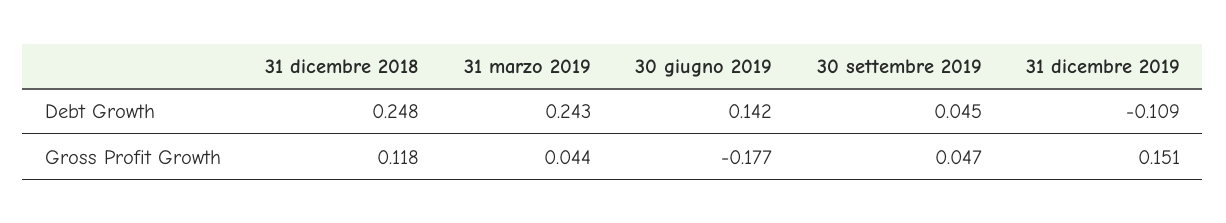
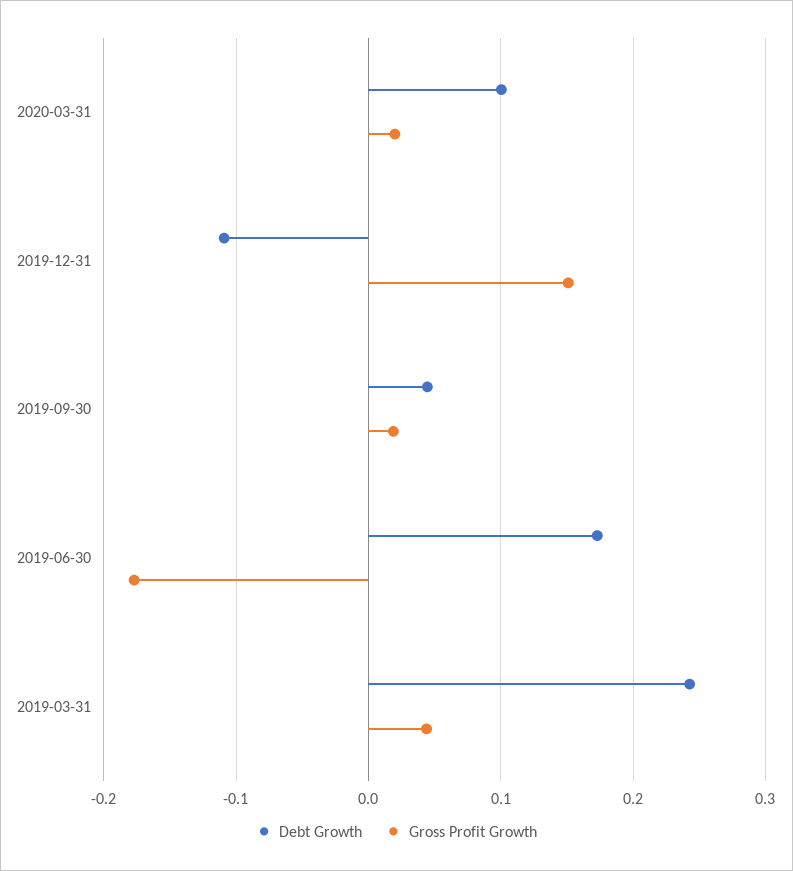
Debt Growth, 31 dicembre 2018: 0.248 -> none
Debt Growth, 30 giugno 2019: 0.142 -> 0.17
Gross Profit Growth, 31 dicembre 2018: 0.118 -> none
Gross Profit Growth, 30 settembre 2019: 0.047 -> 0.02
Debt Growth, 2020-03-31: none -> 0.1
Gross Profit Growth, 2020-03-31: none -> 0.02

